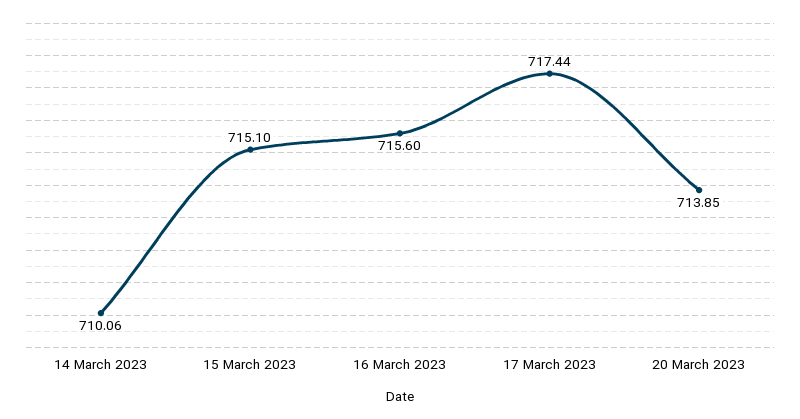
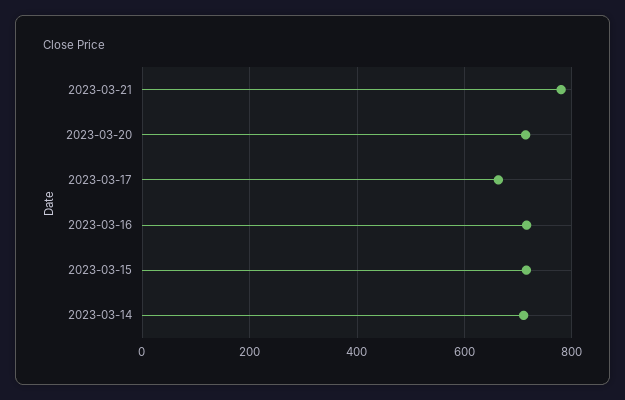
17 March 2023: 717.44 -> 660
2023-03-21: none -> 780

